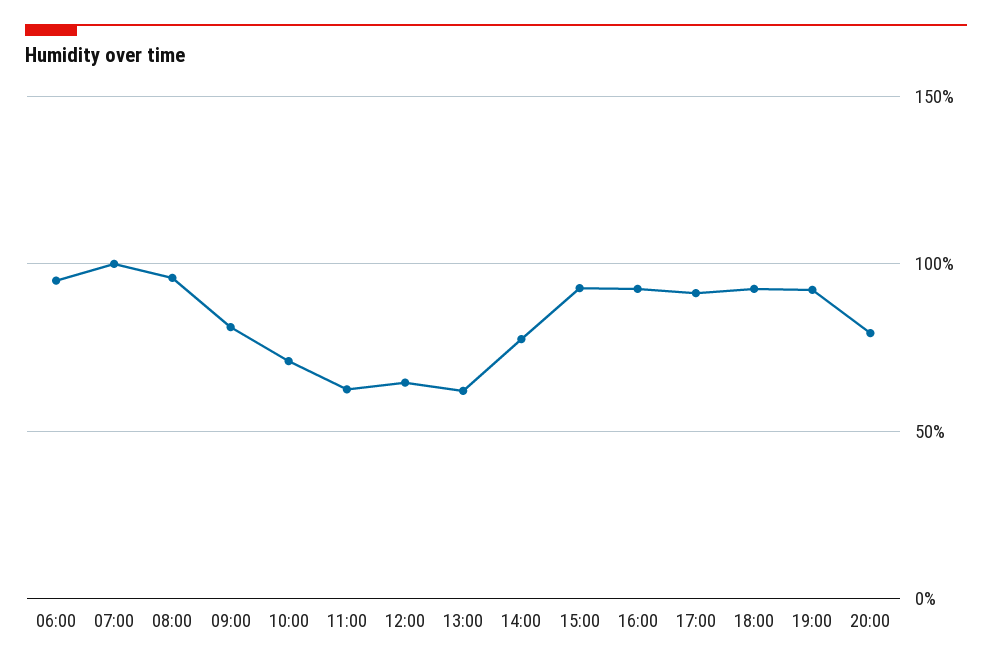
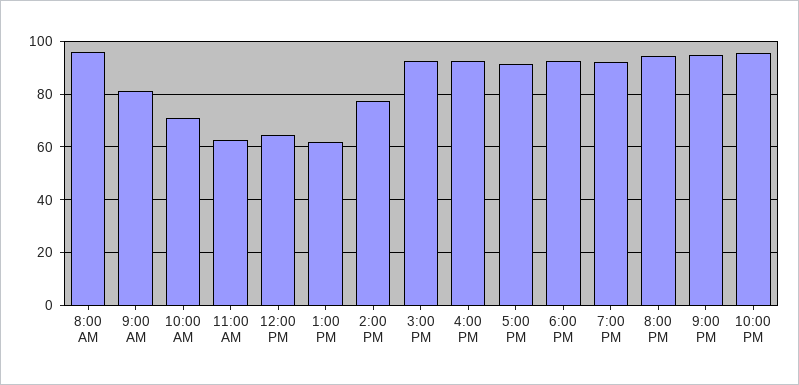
06:00: 95 -> none
07:00: 100 -> none
20:00: 80 -> 95
9:00 PM: none -> 95
10:00 PM: none -> 95

